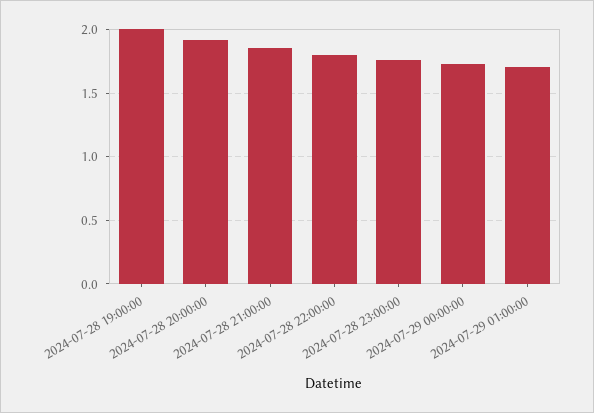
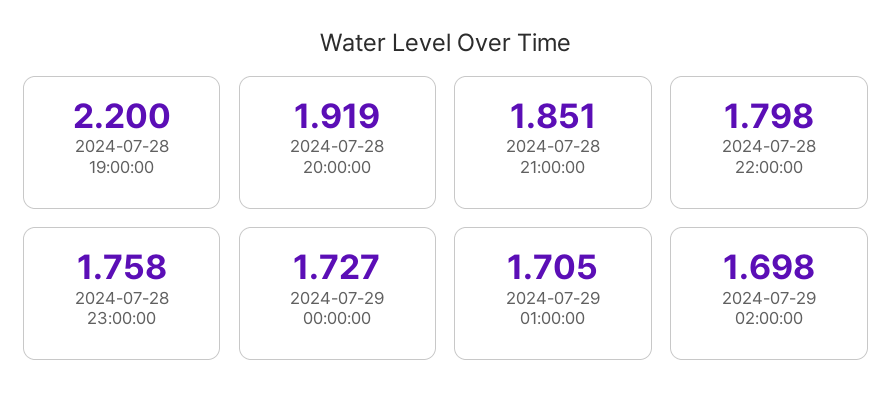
2024-07-28 19:00:00: 2 -> 2.2
2024-07-29 02:00:00: none -> 1.698

